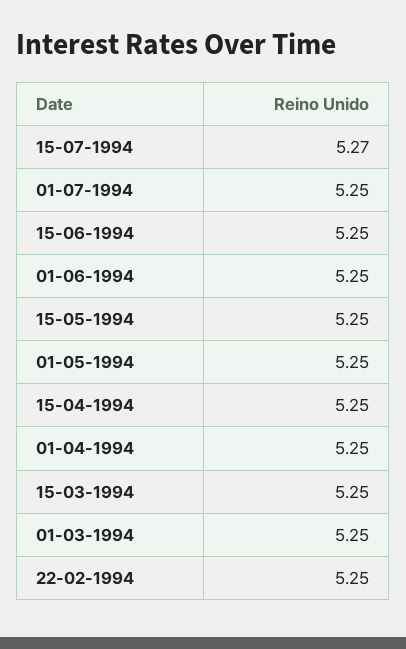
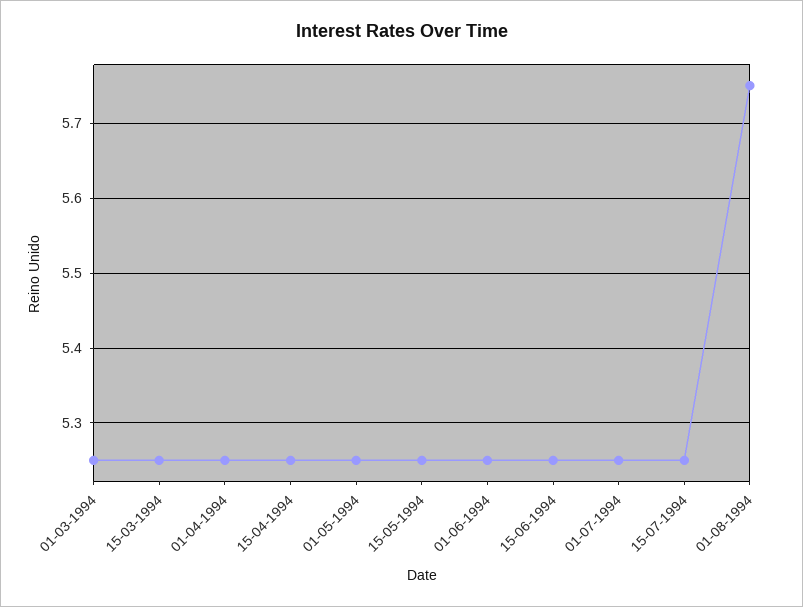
15-07-1994: 5.27 -> 5.25
22-02-1994: 5.25 -> none
01-08-1994: none -> 5.75

